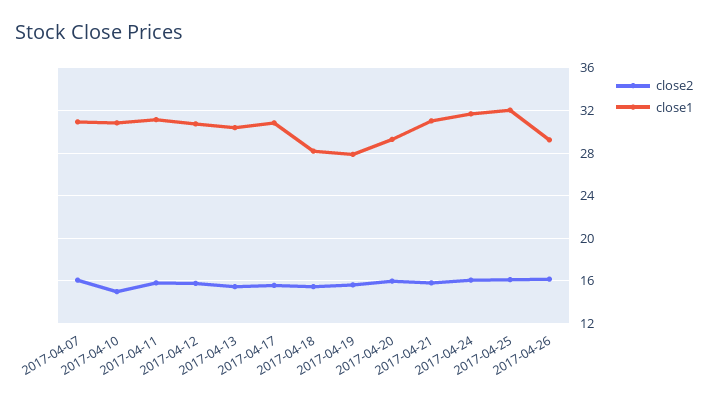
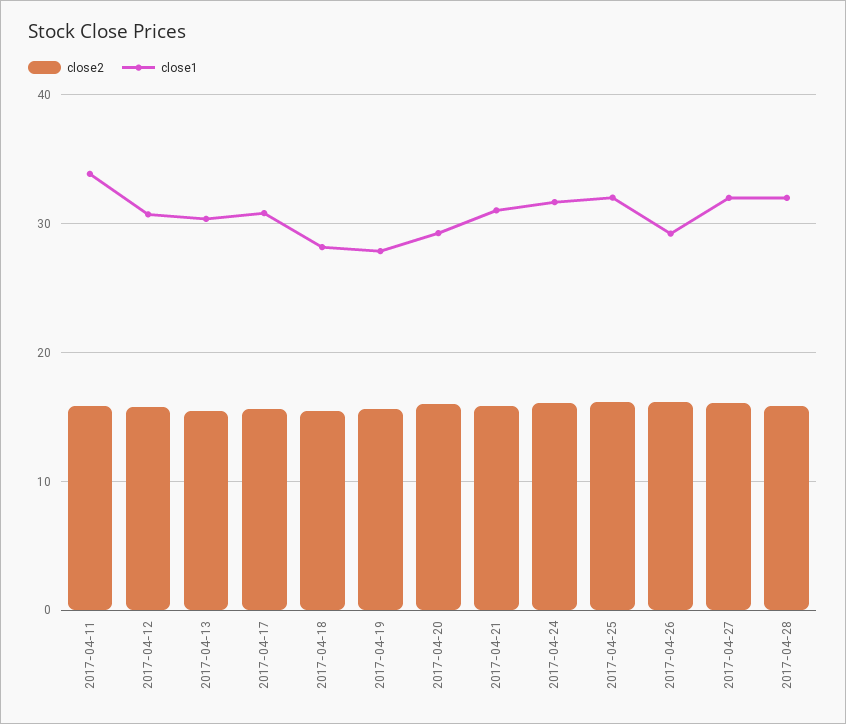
close2, 2017-04-07: 16 -> none
close1, 2017-04-07: 31 -> none
close2, 2017-04-10: 15 -> none
close1, 2017-04-10: 31 -> none
close1, 2017-04-11: 31 -> 34
close2, 2017-04-27: none -> 16
close1, 2017-04-27: none -> 32
close2, 2017-04-28: none -> 16
close1, 2017-04-28: none -> 32

